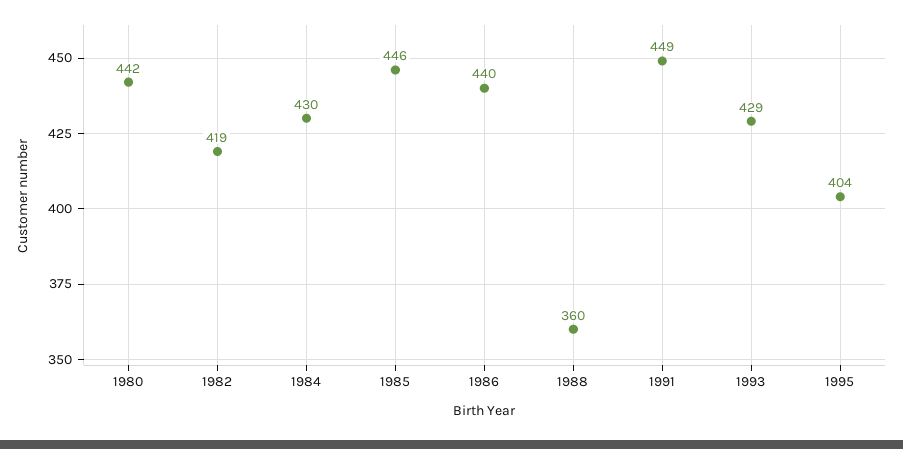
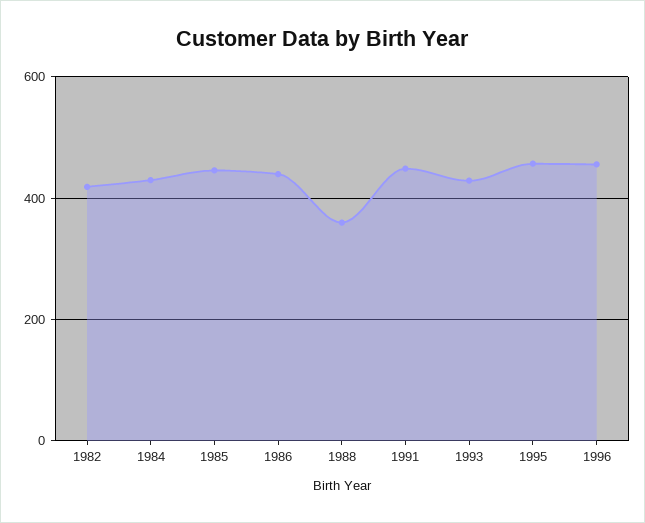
1980: 442 -> none
1995: 404 -> 460
1996: none -> 460

